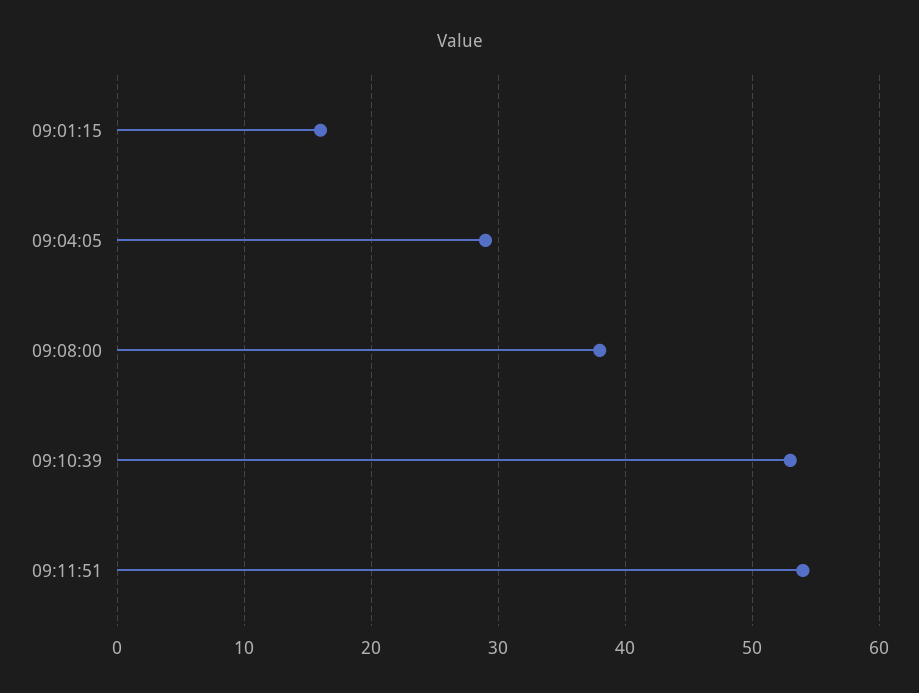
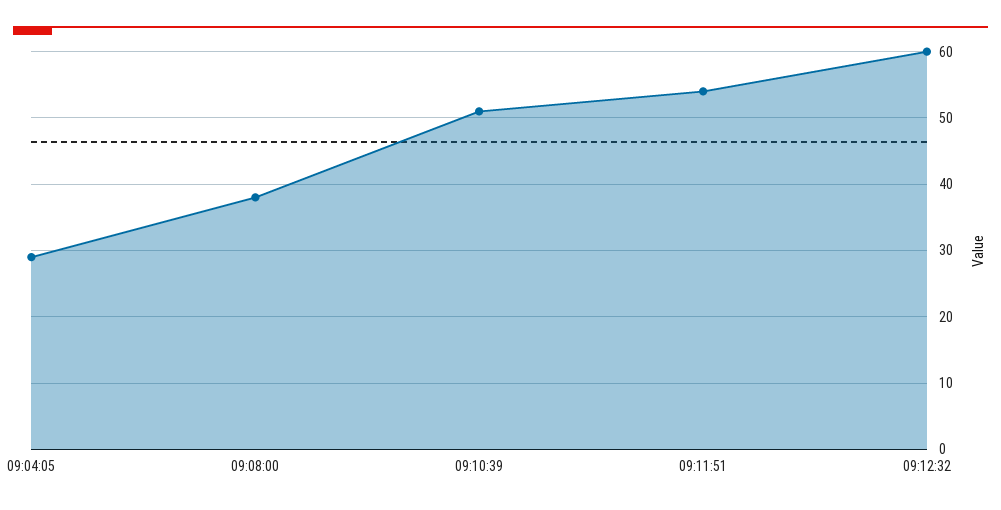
09:01:15: 16 -> none
09:10:39: 53 -> 51
09:12:32: none -> 60

